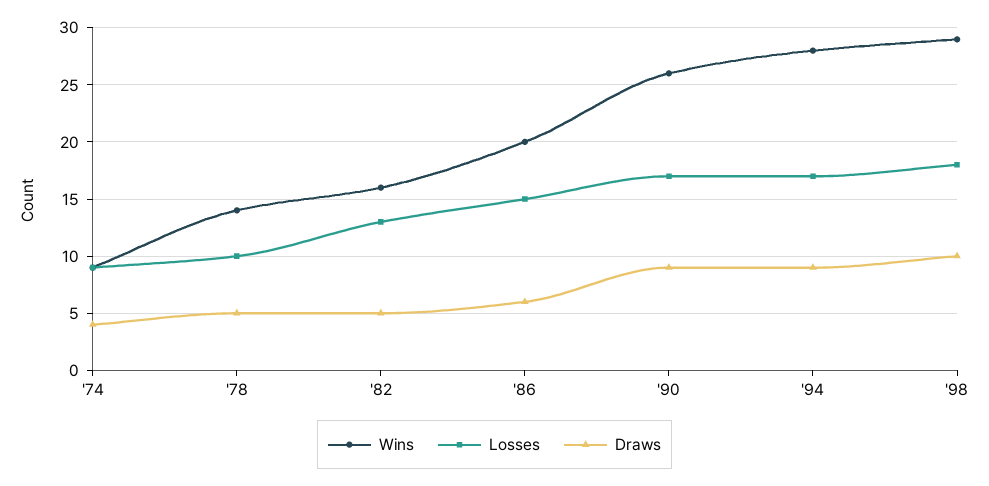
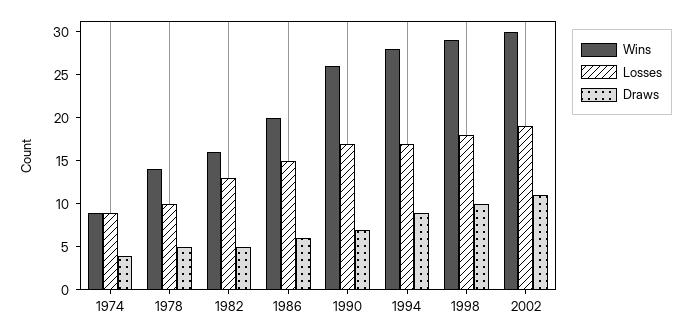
Draws, '90: 9 -> 7
Wins, 2002: none -> 30
Losses, 2002: none -> 19
Draws, 2002: none -> 11

